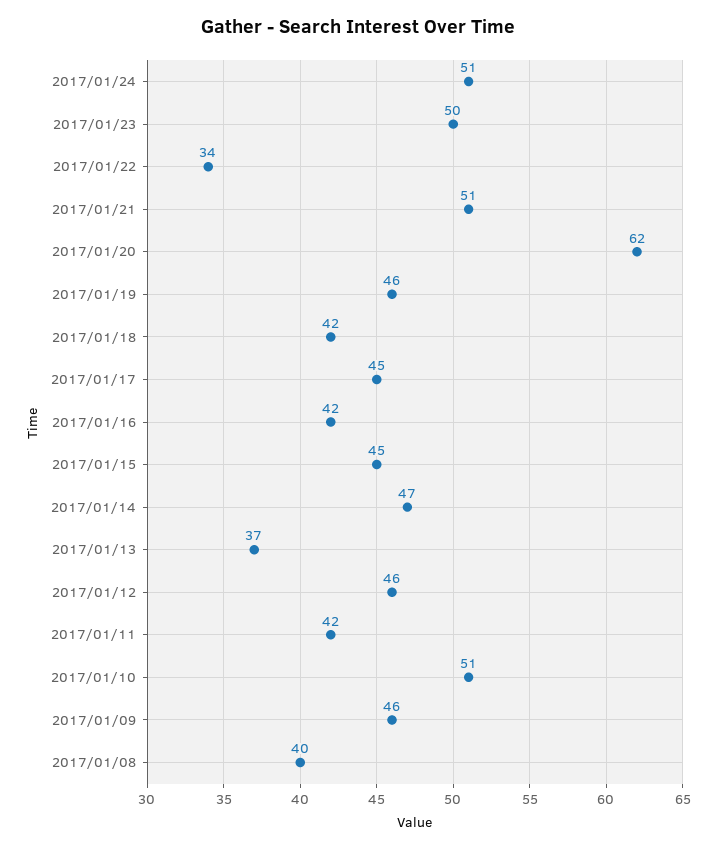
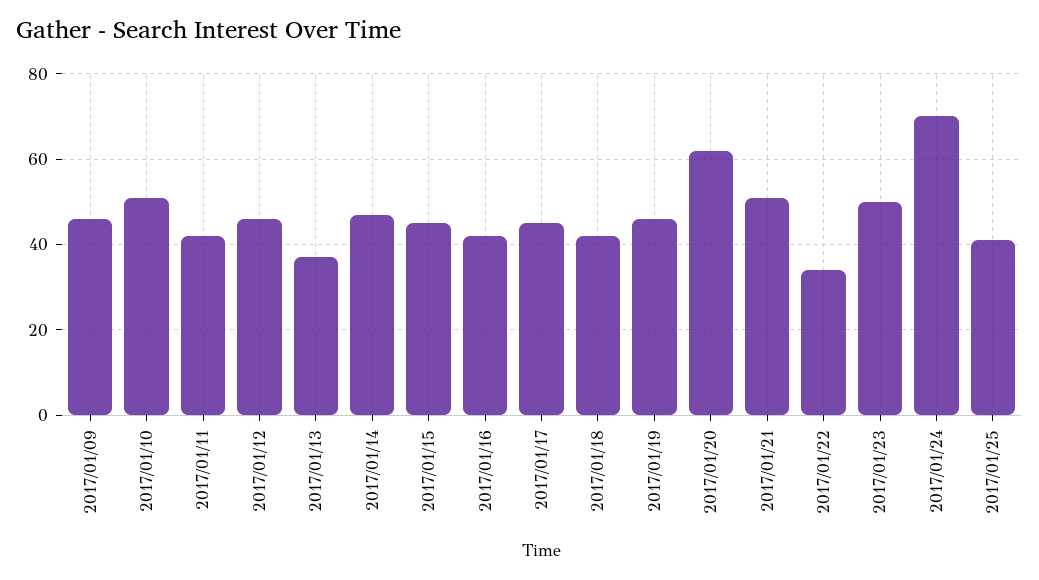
2017/01/24: 51 -> 70
2017/01/08: 40 -> none
2017/01/25: none -> 40

